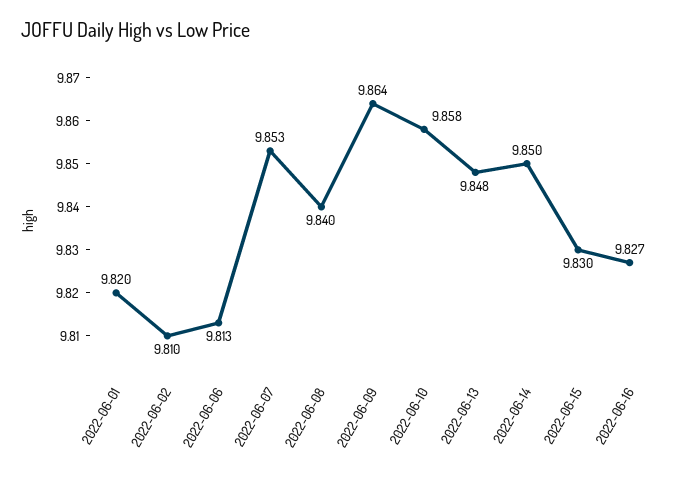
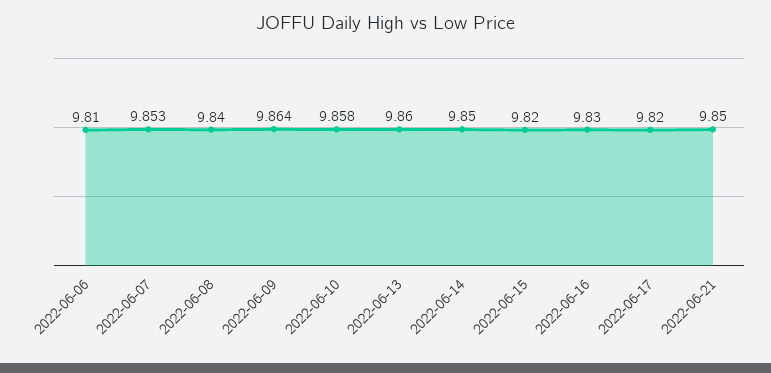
2022-06-01: 9.82 -> none
2022-06-02: 9.81 -> none
2022-06-06: 9.813 -> 9.81
2022-06-13: 9.848 -> 9.86
2022-06-15: 9.83 -> 9.82
2022-06-16: 9.827 -> 9.83
2022-06-17: none -> 9.82
2022-06-21: none -> 9.85

